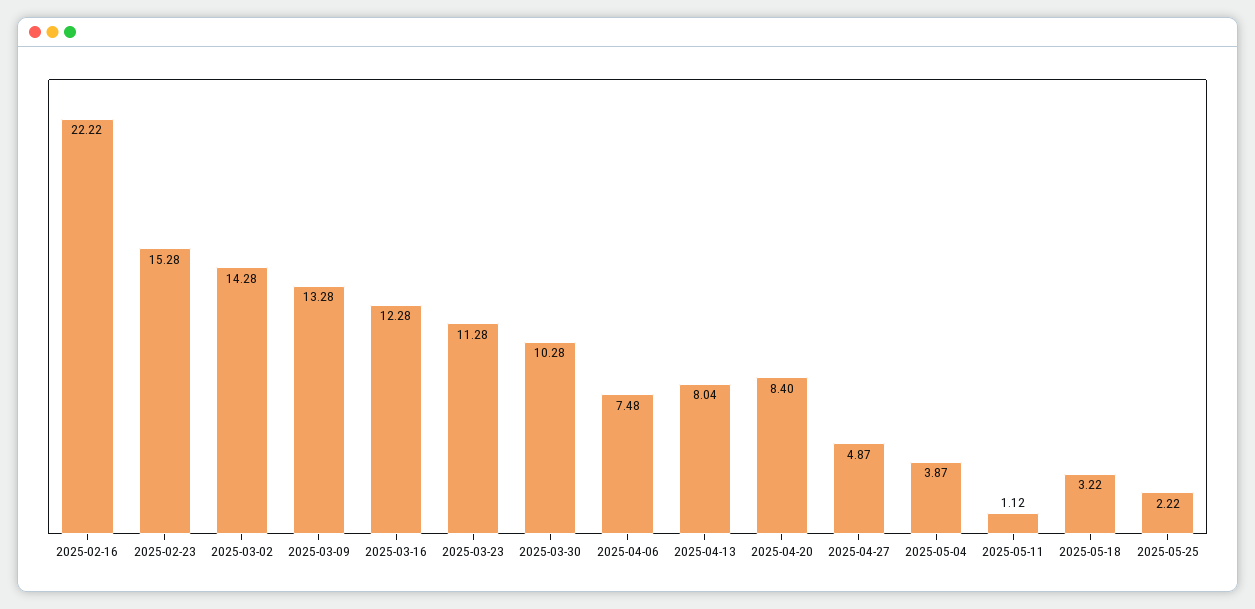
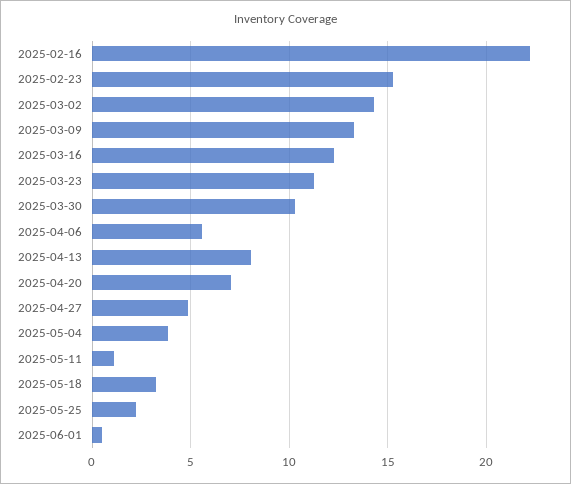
2025-04-06: 7.48 -> 5.5
2025-04-20: 8.4 -> 7
2025-06-01: none -> 0.5

